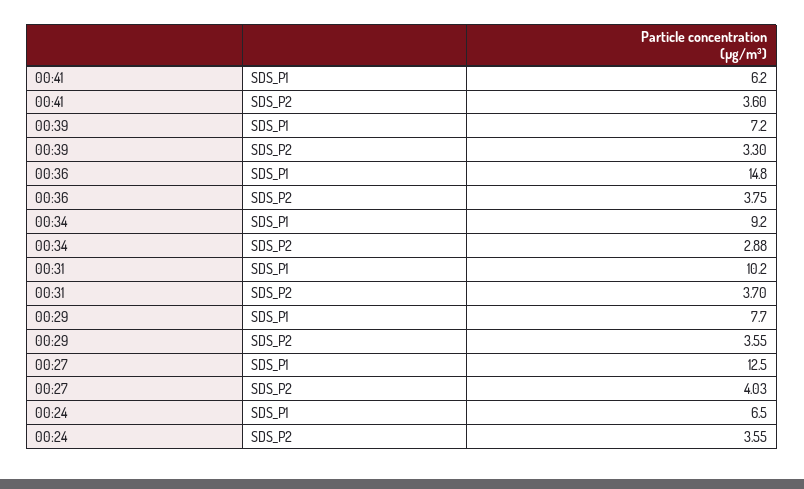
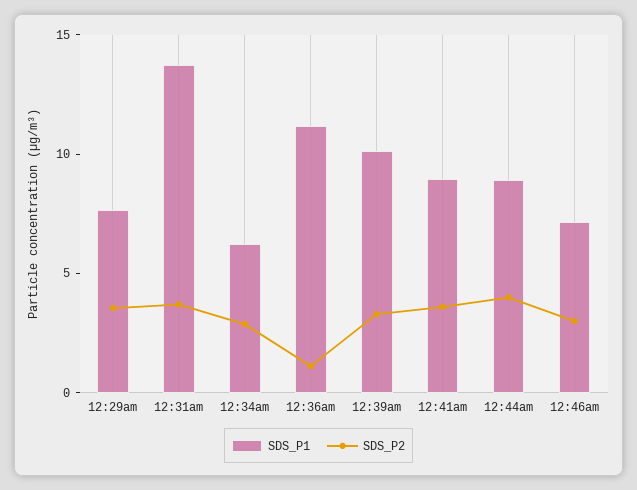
SDS_P1, 00:41: 6.2 -> 9
SDS_P1, 00:39: 7.2 -> 10
SDS_P1, 00:36: 14.8 -> 11
SDS_P2, 00:36: 3.75 -> 1
SDS_P1, 00:34: 9.2 -> 6
SDS_P1, 00:31: 10.2 -> 14
SDS_P1, 00:27: 12.5 -> none
SDS_P2, 00:27: 4.03 -> none
SDS_P1, 00:24: 6.5 -> none
SDS_P2, 00:24: 3.55 -> none
SDS_P1, 12:44am: none -> 9
SDS_P2, 12:44am: none -> 4
SDS_P1, 12:46am: none -> 7
SDS_P2, 12:46am: none -> 3

